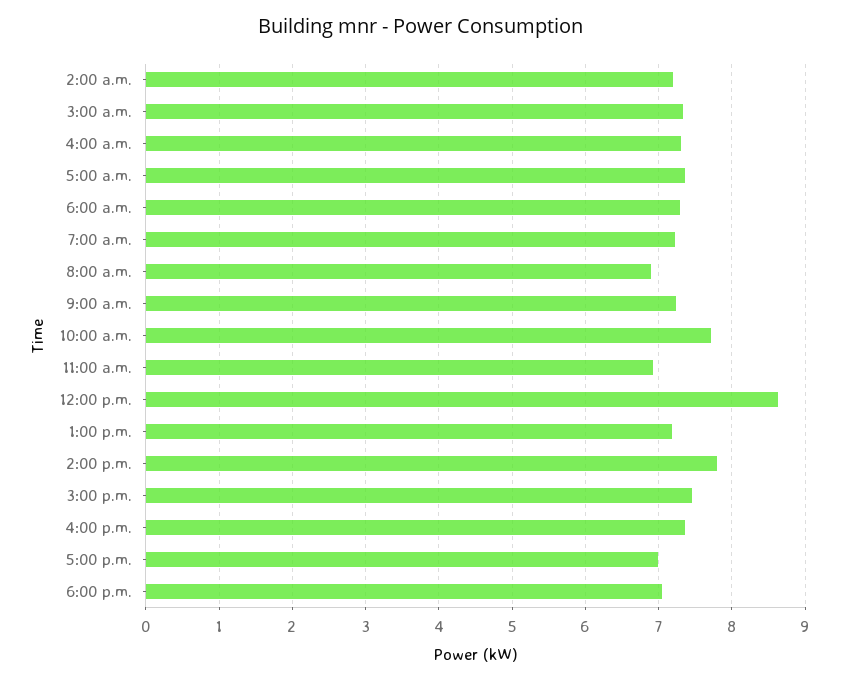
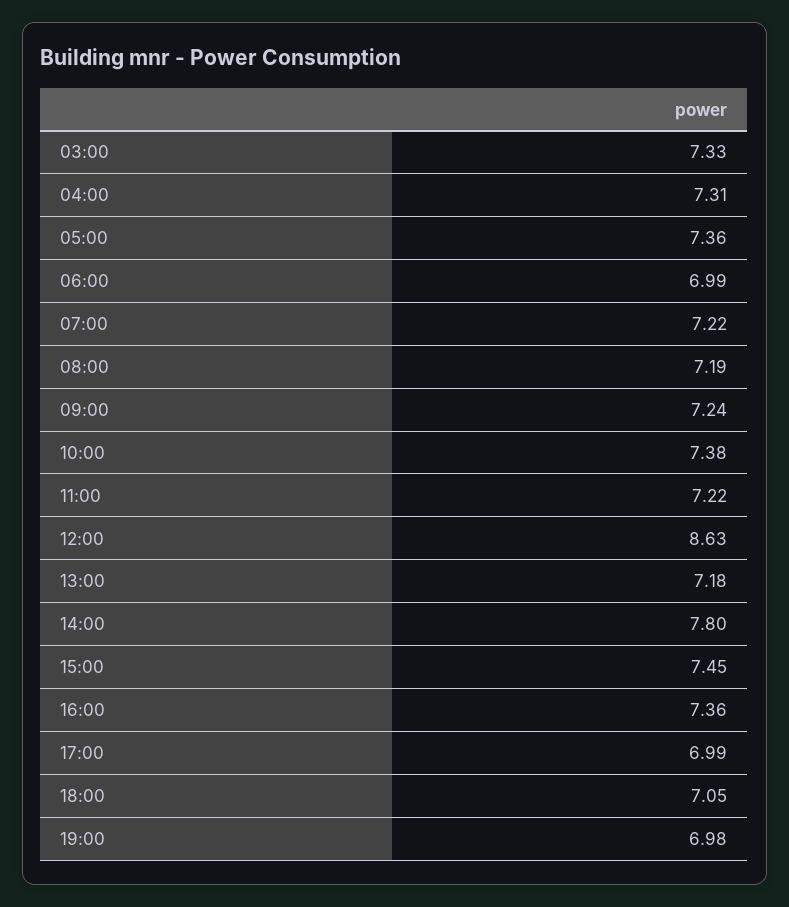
2:00 a.m.: 7.2 -> none
6:00 a.m.: 7.3 -> 6.99
8:00 a.m.: 6.9 -> 7.19
10:00 a.m.: 7.7 -> 7.38
11:00 a.m.: 6.9 -> 7.22
19:00: none -> 6.98

